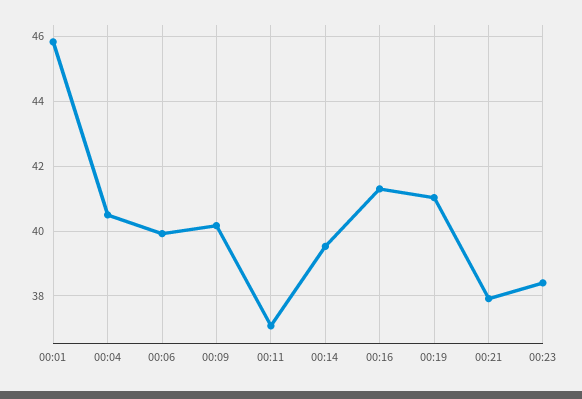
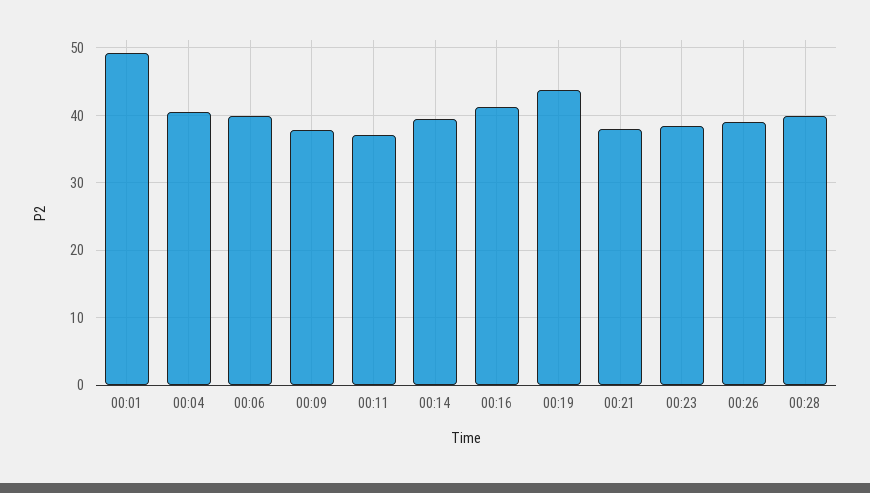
00:01: 45.8 -> 49
00:09: 40.2 -> 38
00:19: 41 -> 44
00:26: none -> 39
00:28: none -> 40

